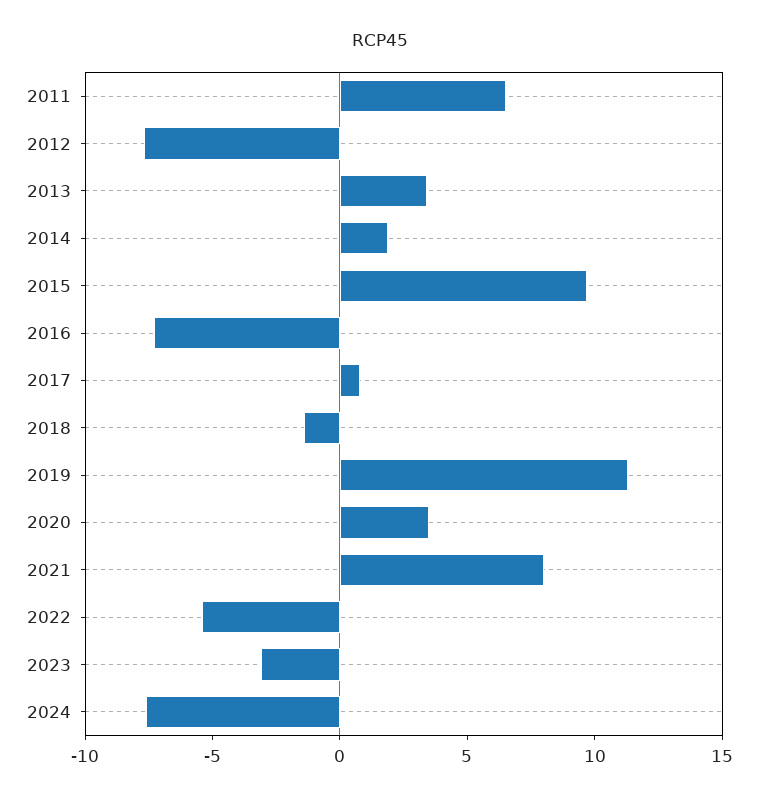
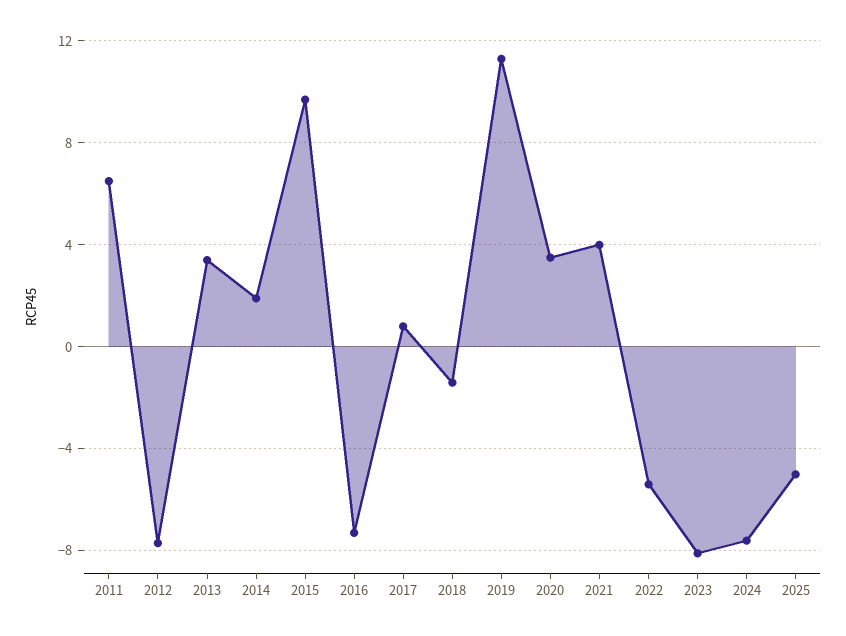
2021: 8 -> 4
2023: -3 -> -8
2025: none -> -5

